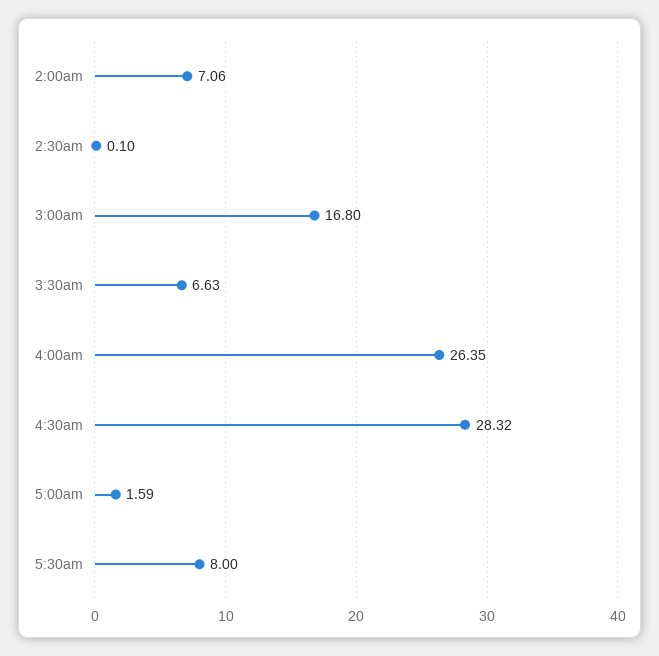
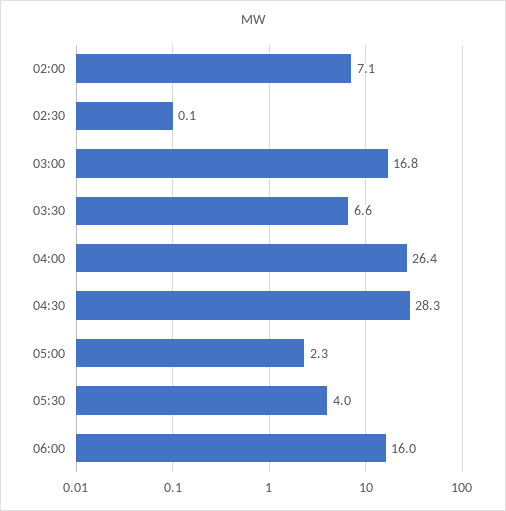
5:00am: 1.59 -> 2.3
5:30am: 8 -> 4
06:00: none -> 16

